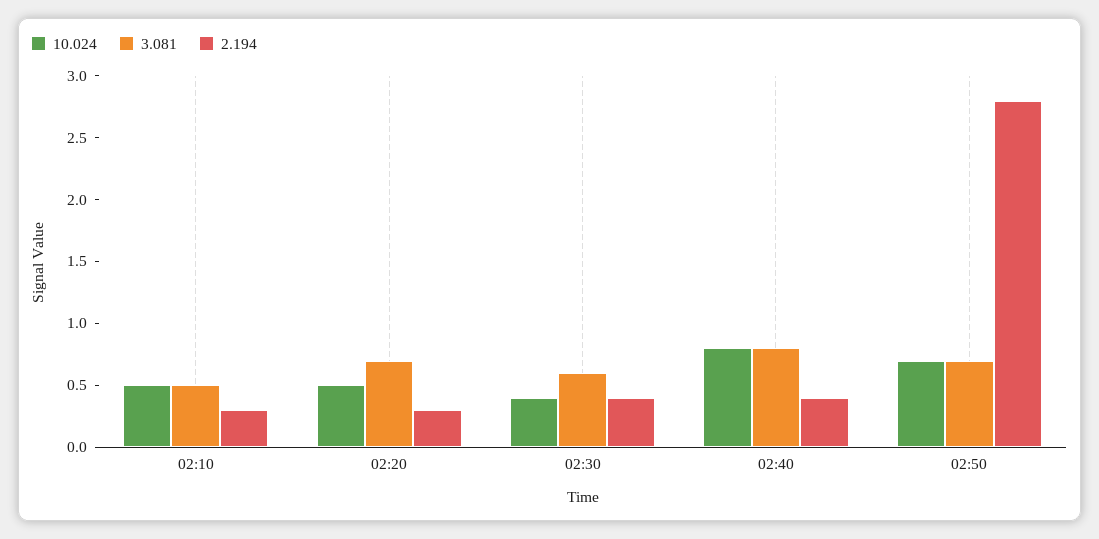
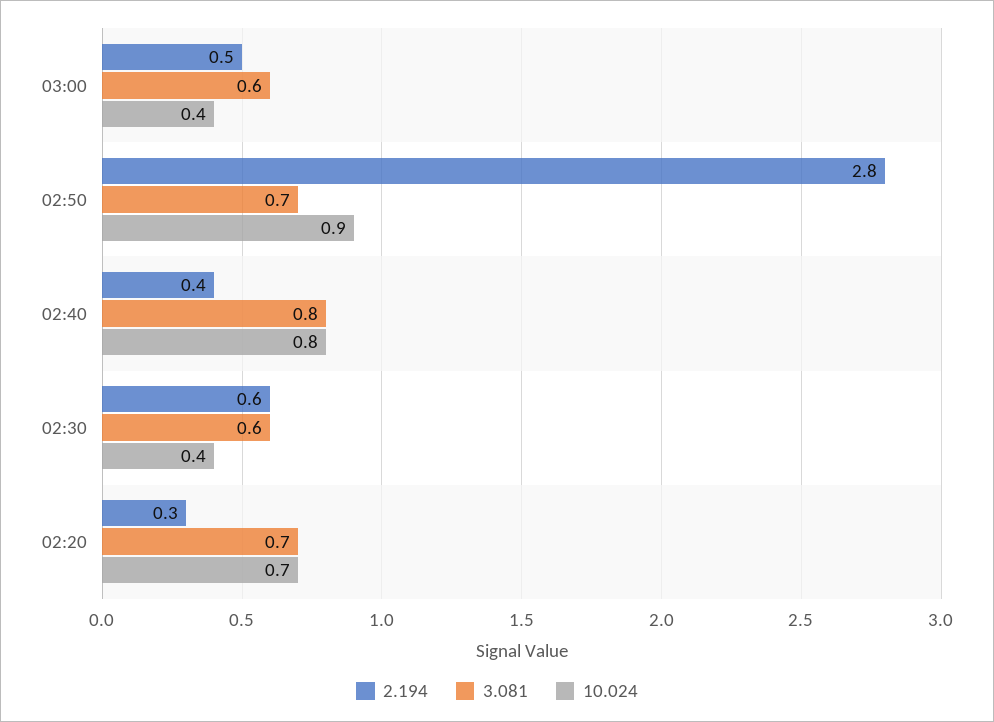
10.024, 02:10: 0.5 -> none
3.081, 02:10: 0.5 -> none
2.194, 02:10: 0.3 -> none
10.024, 02:20: 0.5 -> 0.7
2.194, 02:30: 0.4 -> 0.6
10.024, 02:50: 0.7 -> 0.9
2.194, 03:00: none -> 0.5
3.081, 03:00: none -> 0.6
10.024, 03:00: none -> 0.4

